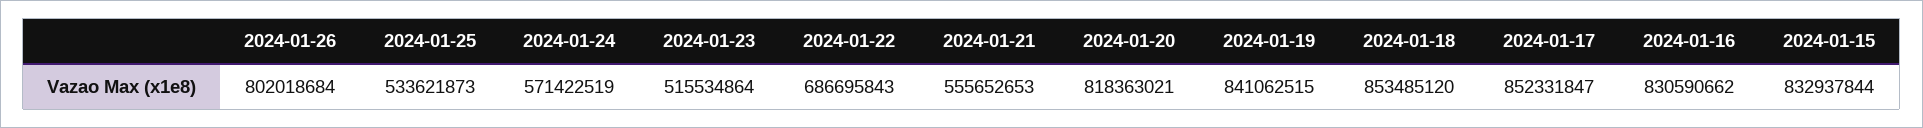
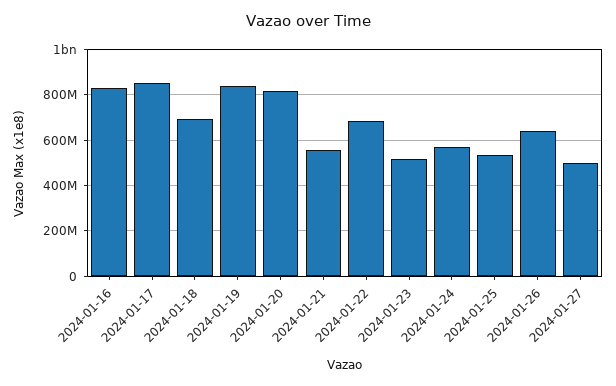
2024-01-26: 802018684 -> 650000000
2024-01-18: 853485120 -> 700000000
2024-01-15: 832937844 -> none
2024-01-27: none -> 500000000

